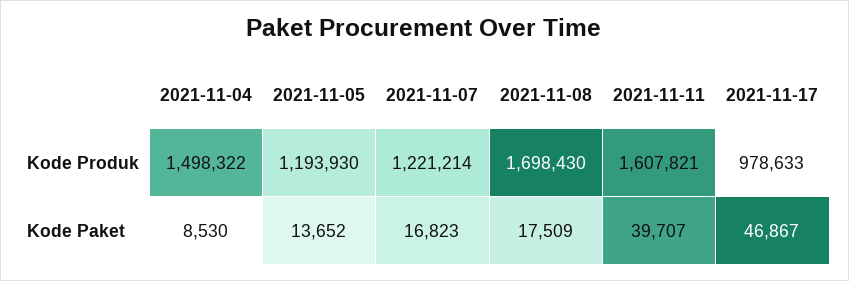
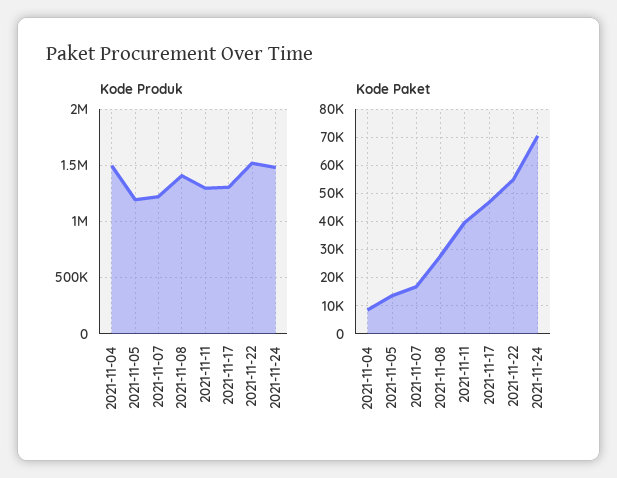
Kode Produk, 2021-11-08: 1698430 -> 1400000
Kode Produk, 2021-11-11: 1607821 -> 1300000
Kode Produk, 2021-11-17: 978633 -> 1300000
Kode Paket, 2021-11-08: 17509 -> 27500
Kode Produk, 2021-11-22: none -> 1500000
Kode Produk, 2021-11-24: none -> 1500000
Kode Paket, 2021-11-22: none -> 55000
Kode Paket, 2021-11-24: none -> 70000

